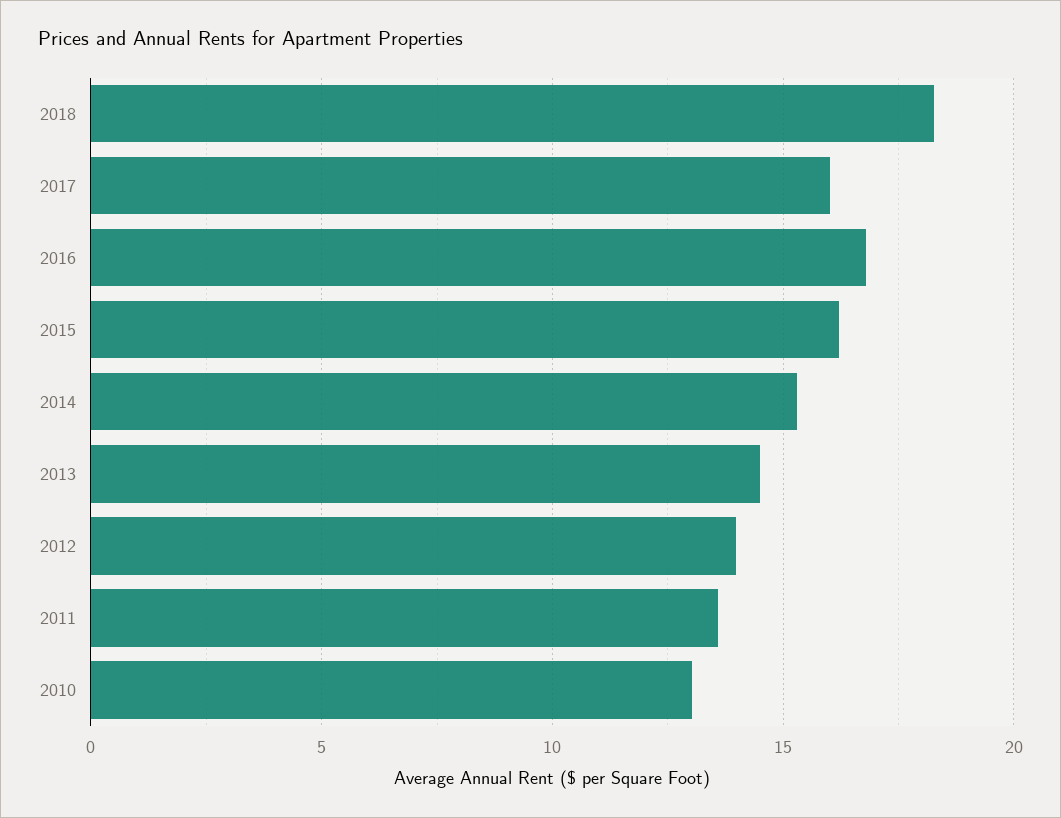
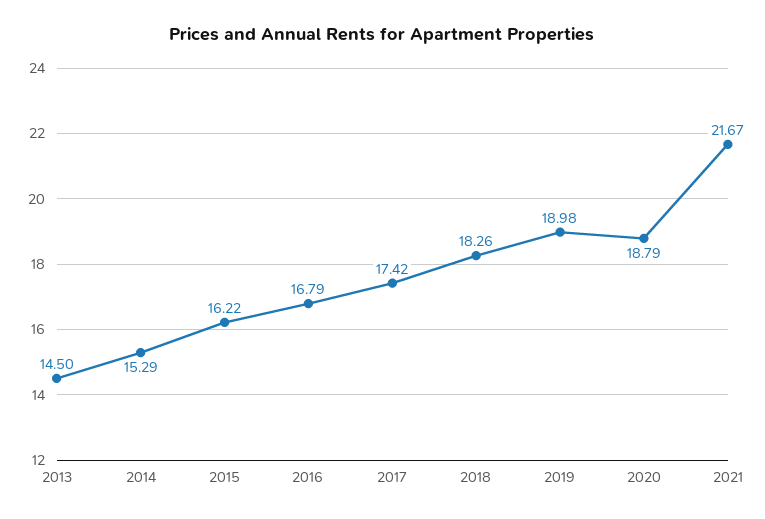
2017: 16 -> 17.42
2012: 14 -> none
2011: 13.5 -> none
2010: 13 -> none
2019: none -> 18.98
2020: none -> 18.79
2021: none -> 21.67

